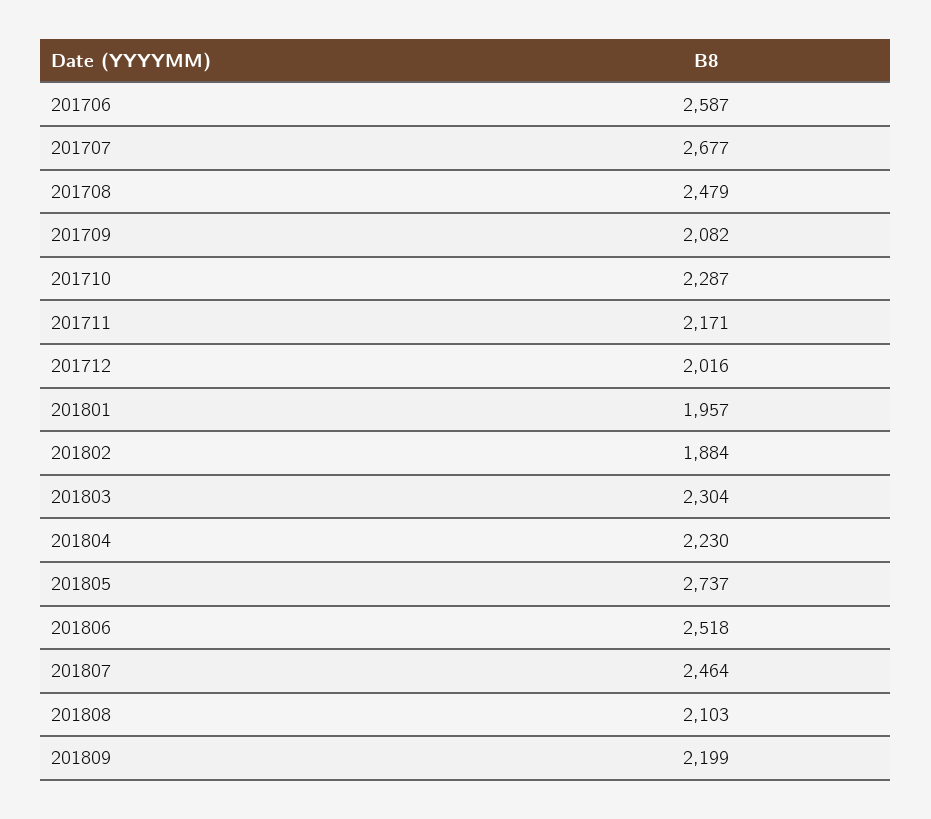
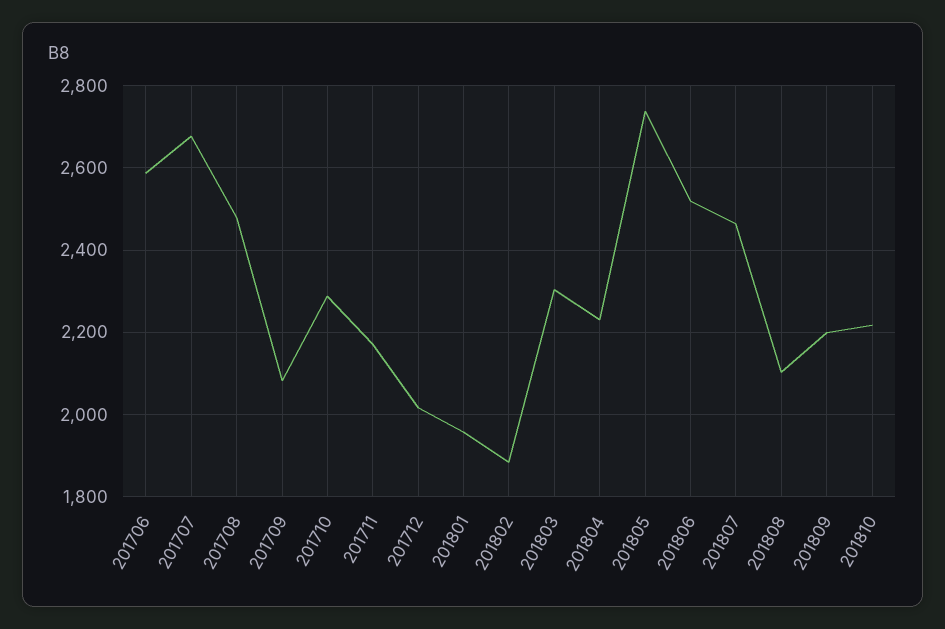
201810: none -> 2220

